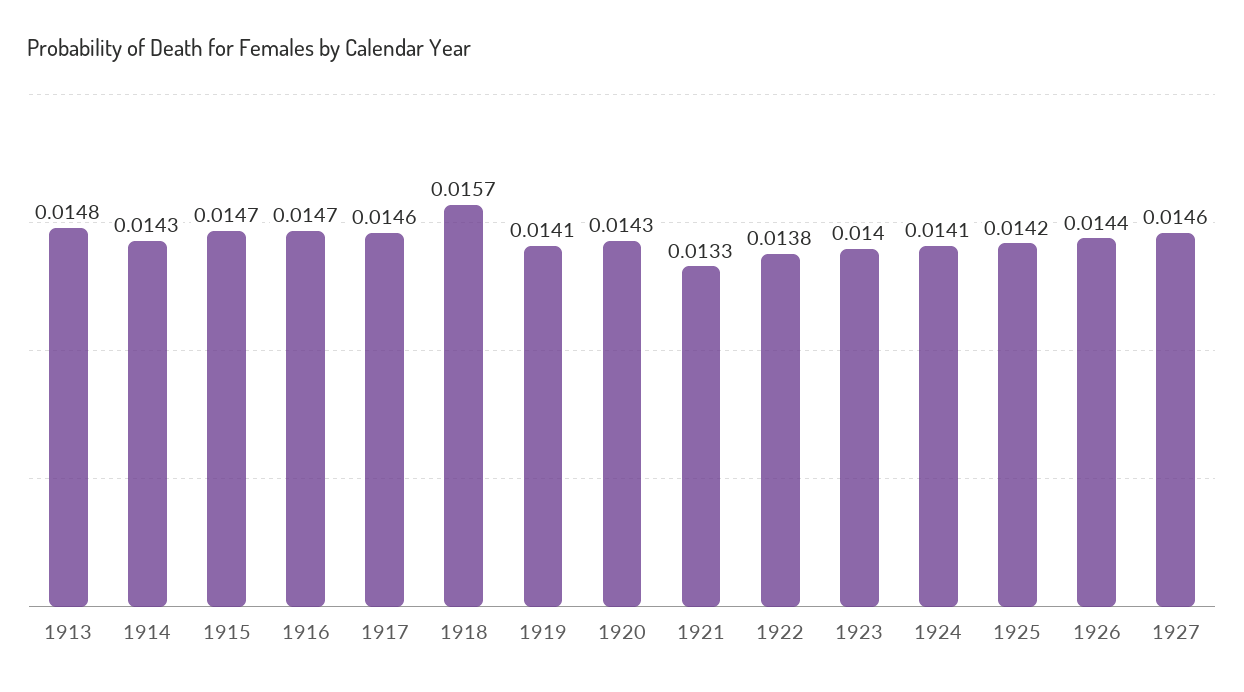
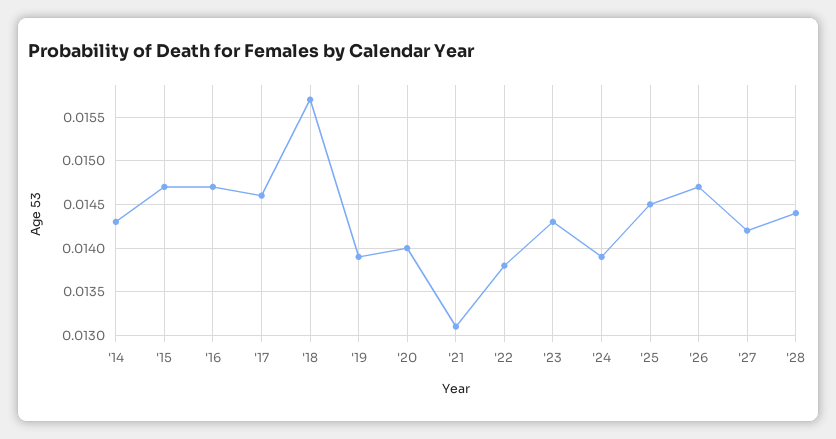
1913: 0.0148 -> none
1919: 0.0141 -> 0.0139
1920: 0.0143 -> 0.014
1921: 0.0133 -> 0.0131
1923: 0.014 -> 0.0143
1924: 0.0141 -> 0.0139
1925: 0.0142 -> 0.0145
1926: 0.0144 -> 0.0147
1927: 0.0146 -> 0.0142
'28: none -> 0.0144

